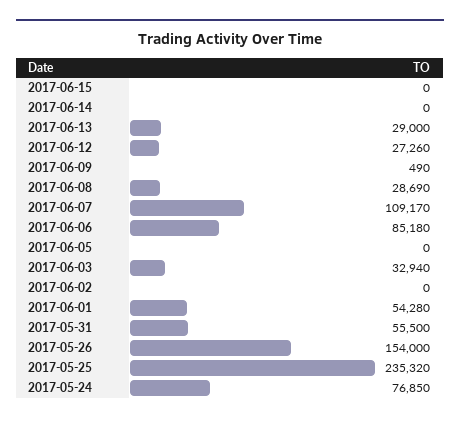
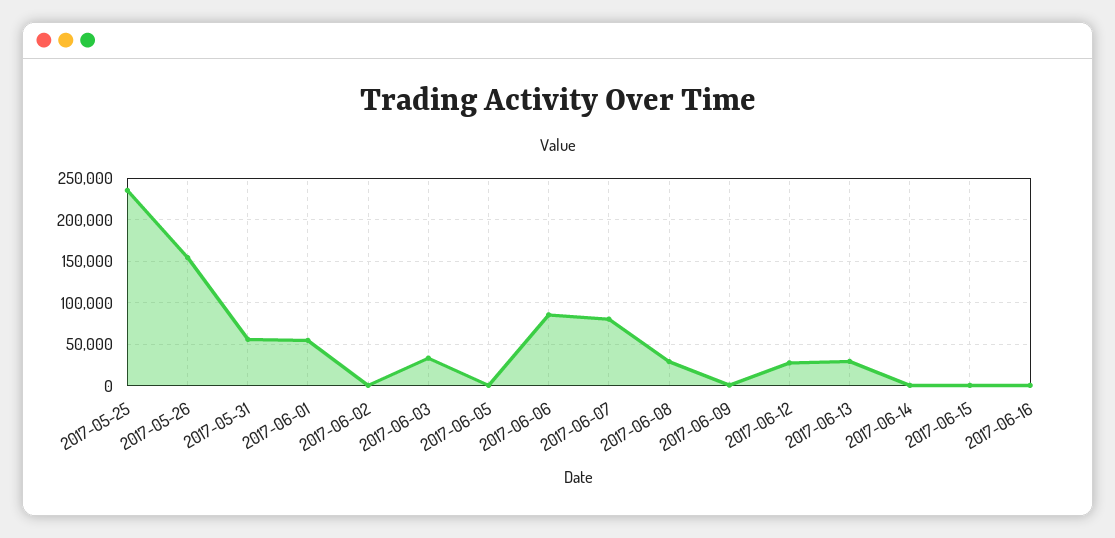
2017-06-07: 109170 -> 80000
2017-05-24: 76850 -> none
2017-06-16: none -> 0

